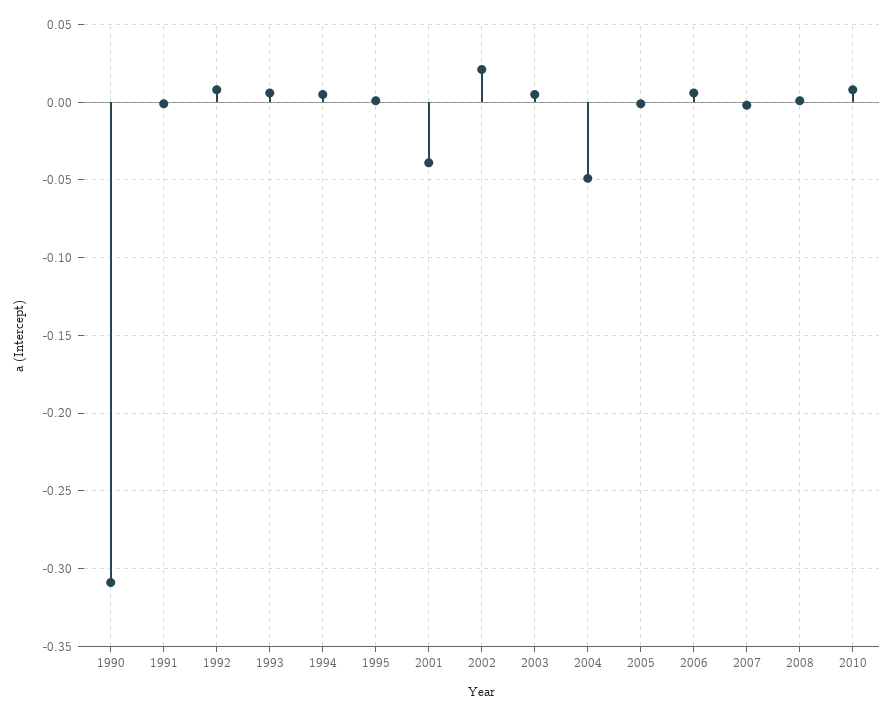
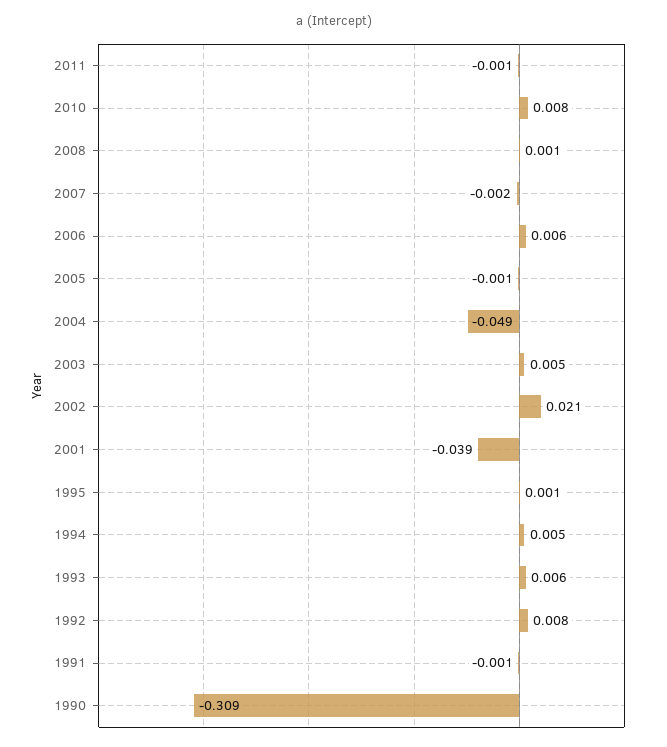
2011: none -> -0.001

